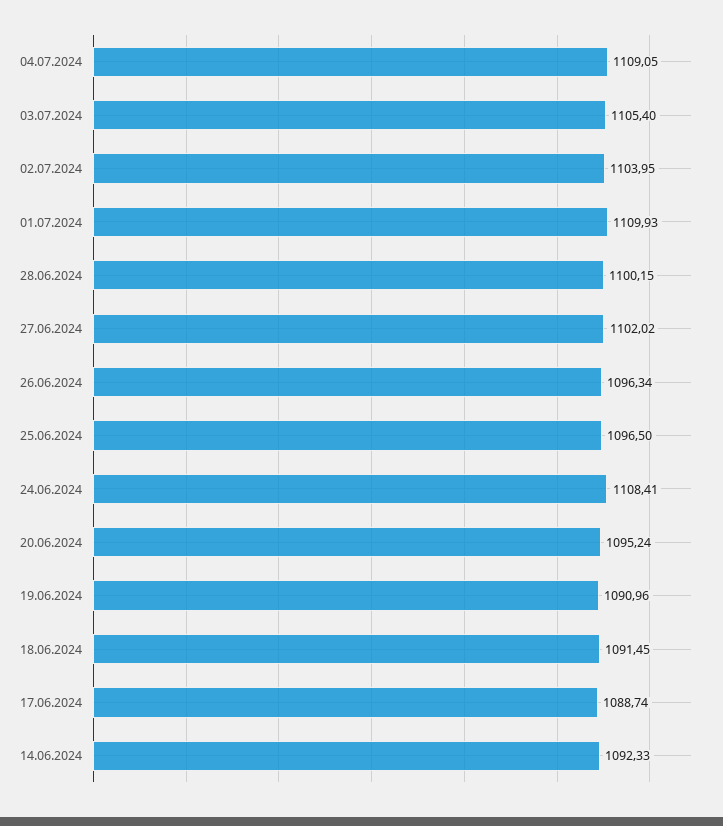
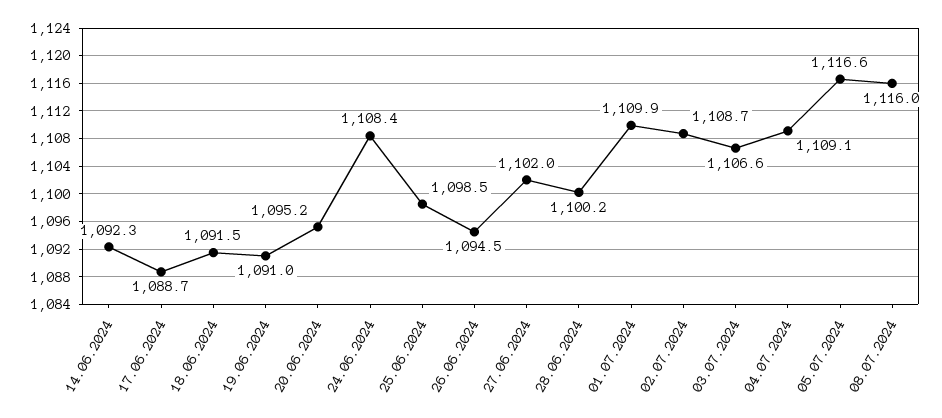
03.07.2024: 1105.4 -> 1106.6
02.07.2024: 1103.95 -> 1108.7
26.06.2024: 1096.34 -> 1094.5
25.06.2024: 1096.5 -> 1098.5
05.07.2024: none -> 1116.6
08.07.2024: none -> 1116

